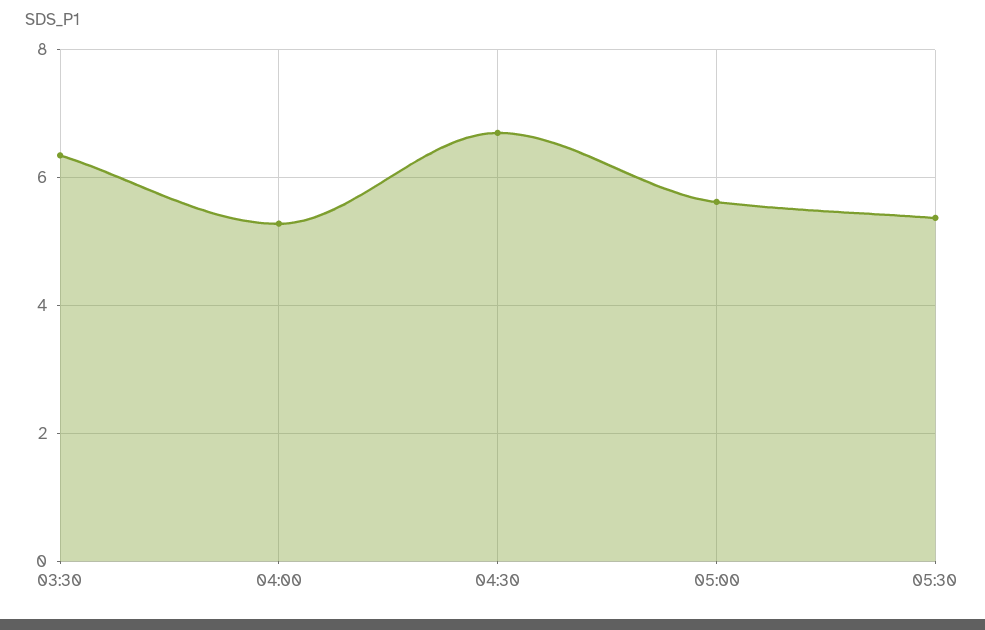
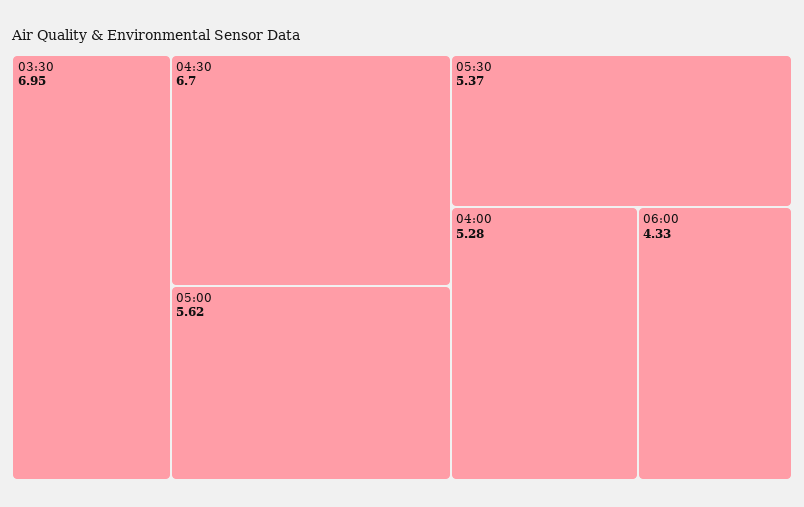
03:30: 6.4 -> 6.95
06:00: none -> 4.33

